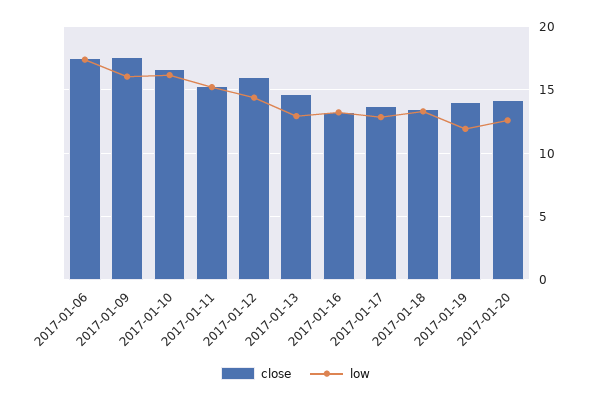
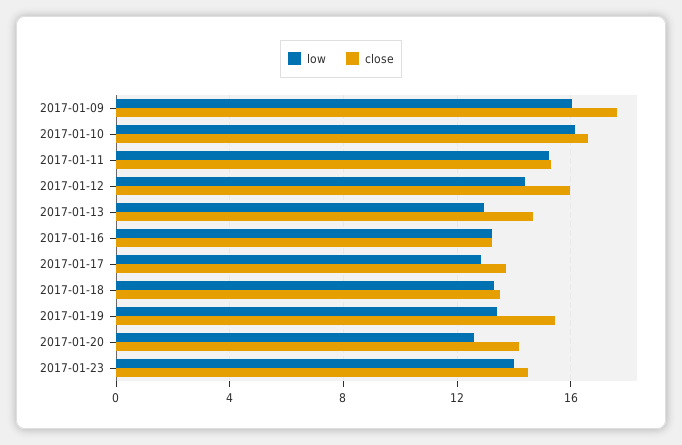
close, 2017-01-06: 17.5 -> none
low, 2017-01-06: 17.5 -> none
close, 2017-01-19: 14 -> 15.5
low, 2017-01-19: 12 -> 13.5
low, 2017-01-23: none -> 14
close, 2017-01-23: none -> 14.5

